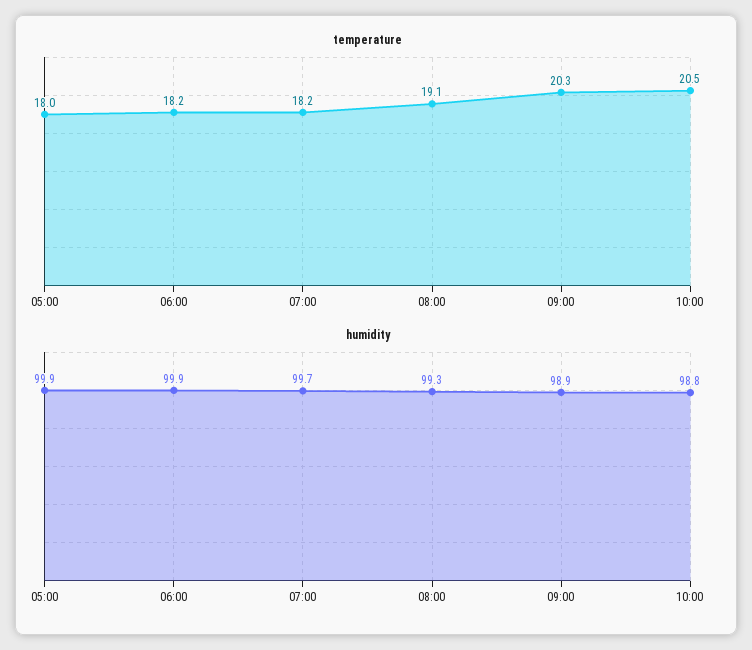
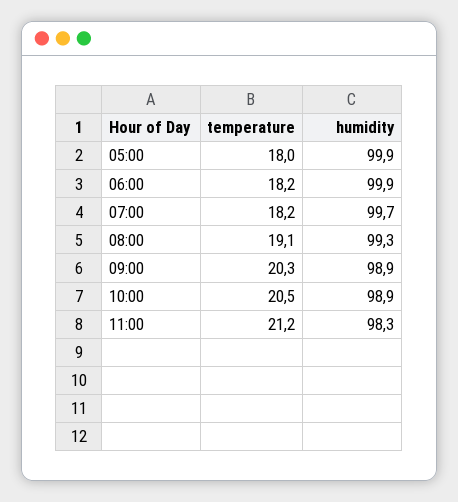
humidity, 10:00: 98.8 -> 98.9
temperature, 11:00: none -> 21.2
humidity, 11:00: none -> 98.3

